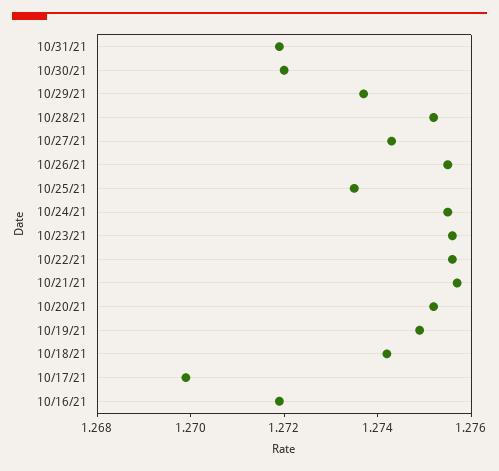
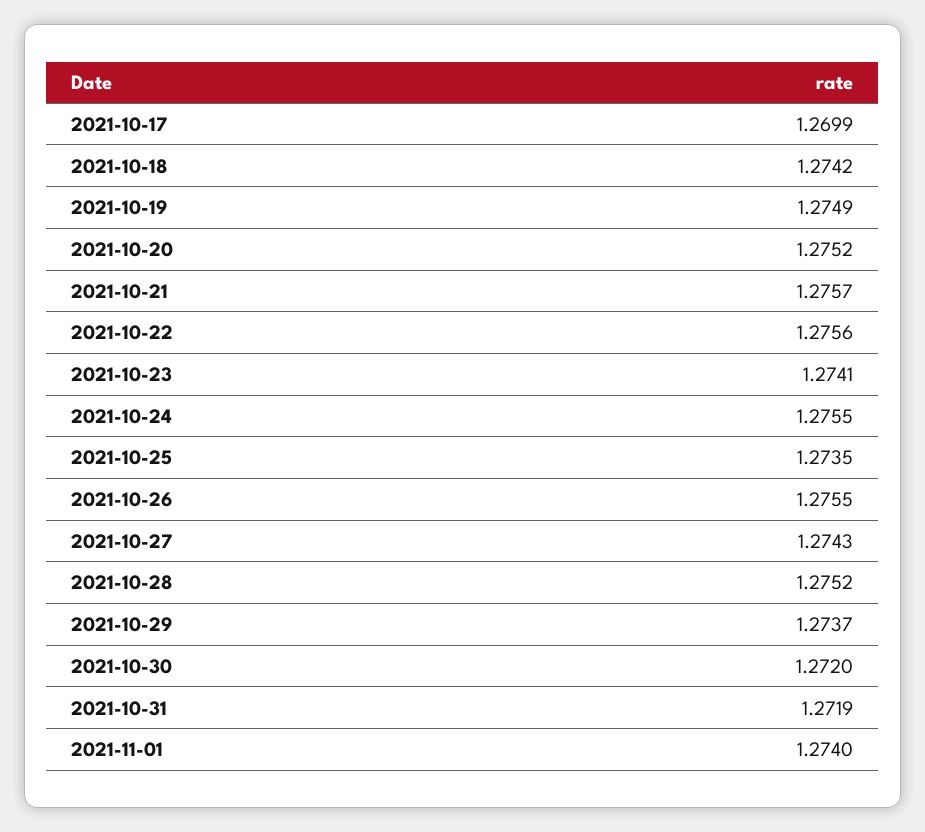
10/23/21: 1.2755 -> 1.2741
10/16/21: 1.272 -> none
2021-11-01: none -> 1.274

